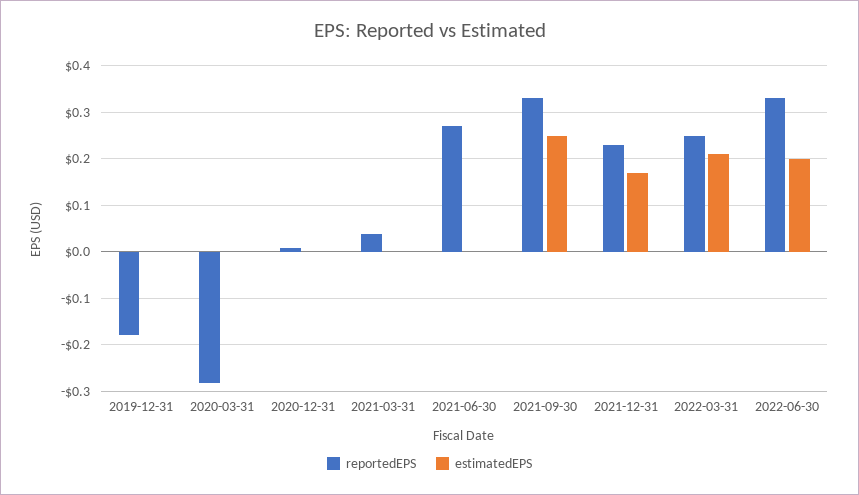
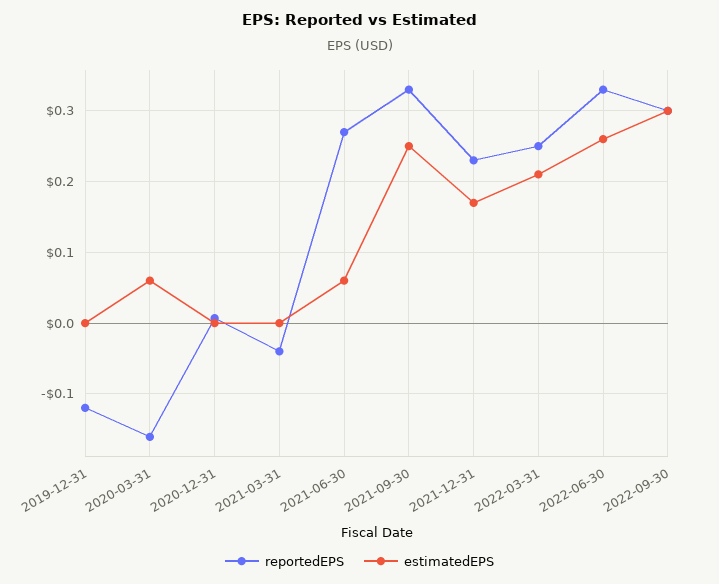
reportedEPS, 2019-12-31: -0.18 -> -0.12
reportedEPS, 2020-03-31: -0.28 -> -0.16
estimatedEPS, 2020-03-31: 0 -> 0.06
reportedEPS, 2021-03-31: 0.04 -> -0.04
estimatedEPS, 2021-06-30: 0 -> 0.06
estimatedEPS, 2022-06-30: 0.2 -> 0.26
reportedEPS, 2022-09-30: none -> 0.3
estimatedEPS, 2022-09-30: none -> 0.3

